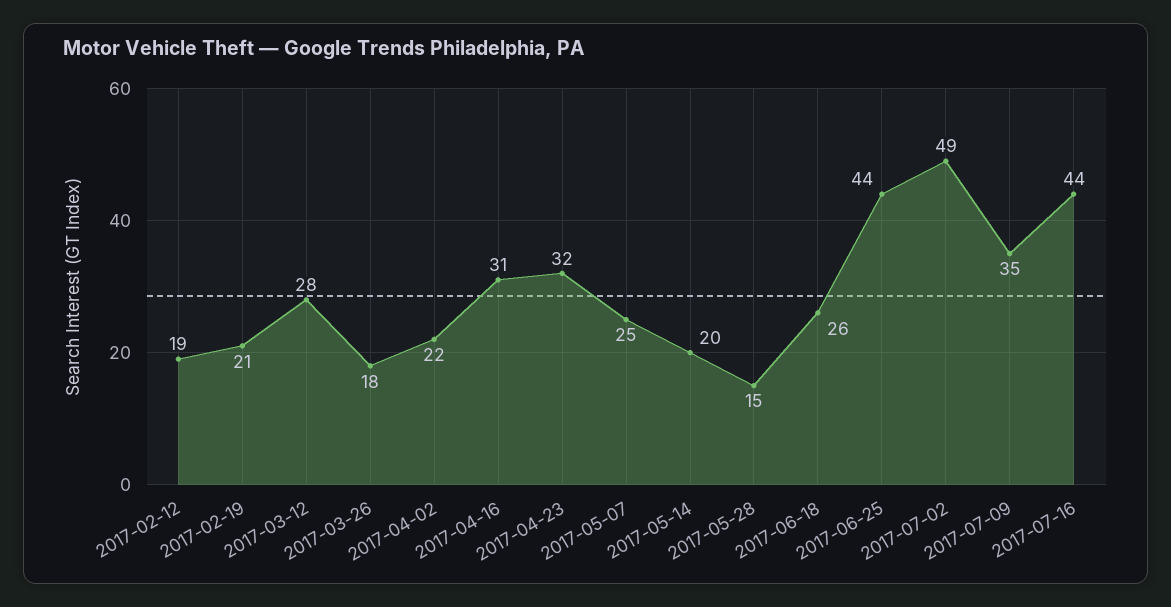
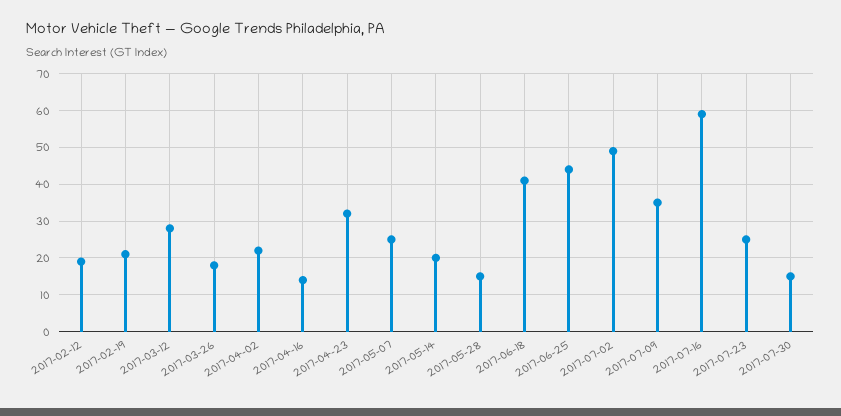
2017-04-16: 31 -> 15
2017-06-18: 26 -> 40
2017-07-16: 44 -> 60
2017-07-23: none -> 25
2017-07-30: none -> 15

